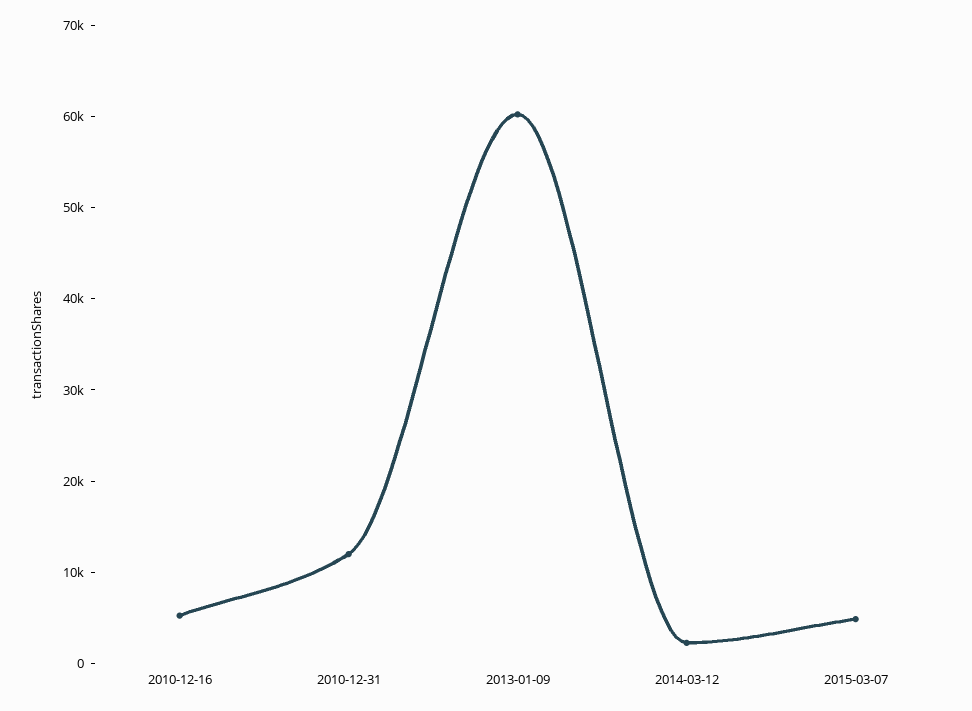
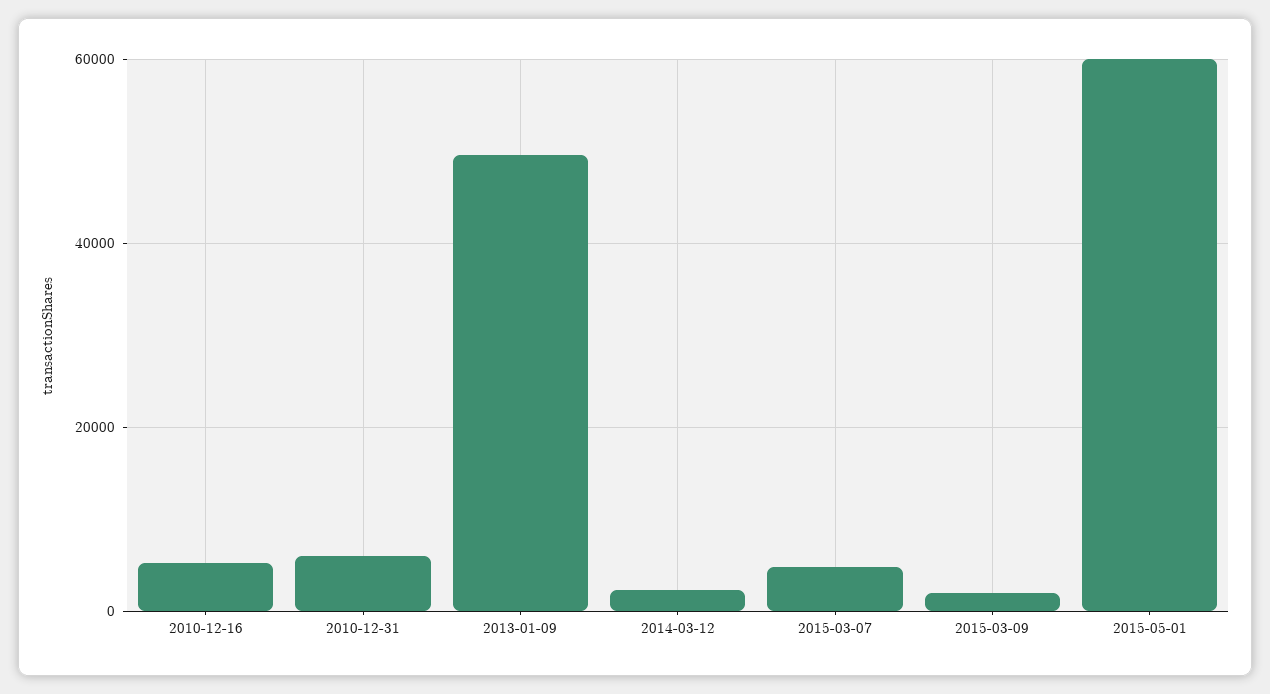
2010-12-31: 12000 -> 6000
2013-01-09: 60000 -> 50000
2015-03-09: none -> 2000
2015-05-01: none -> 60000

